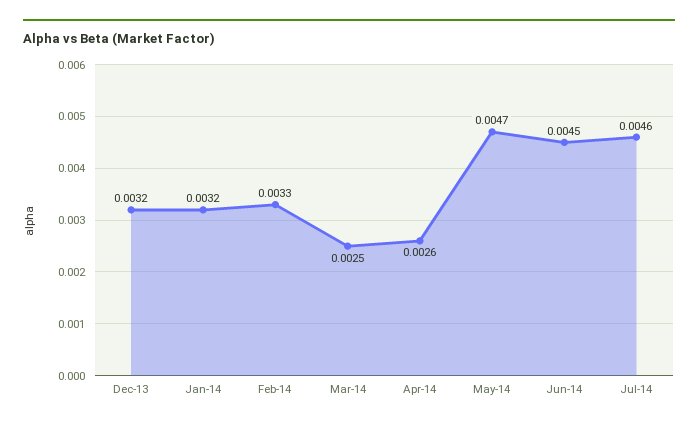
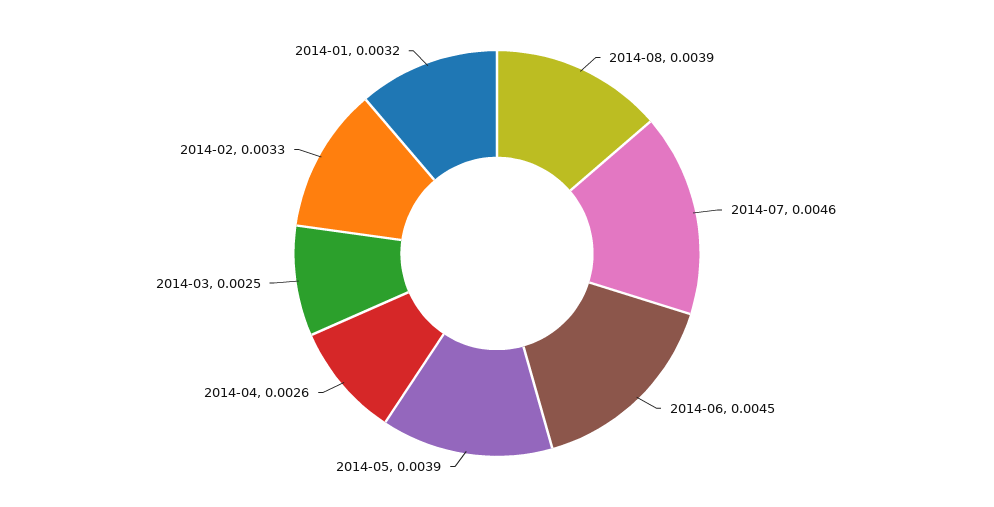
Dec-13: 0.0032 -> none
May-14: 0.0047 -> 0.0039
2014-08: none -> 0.0039

